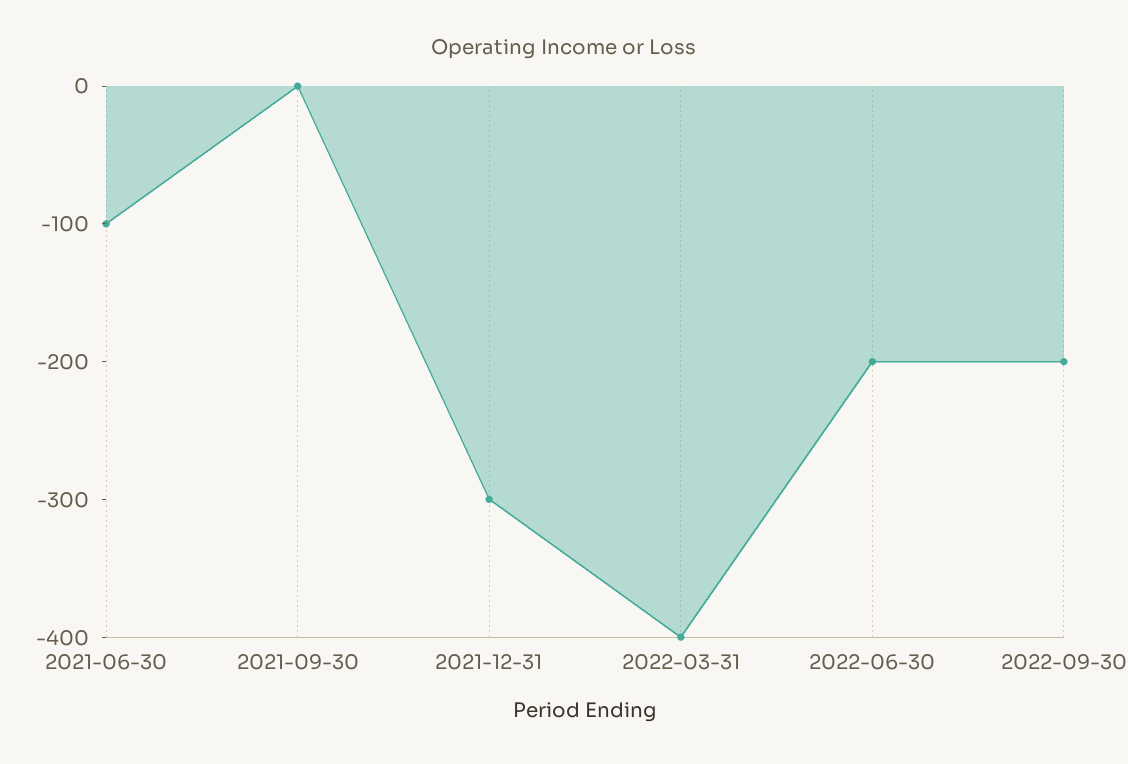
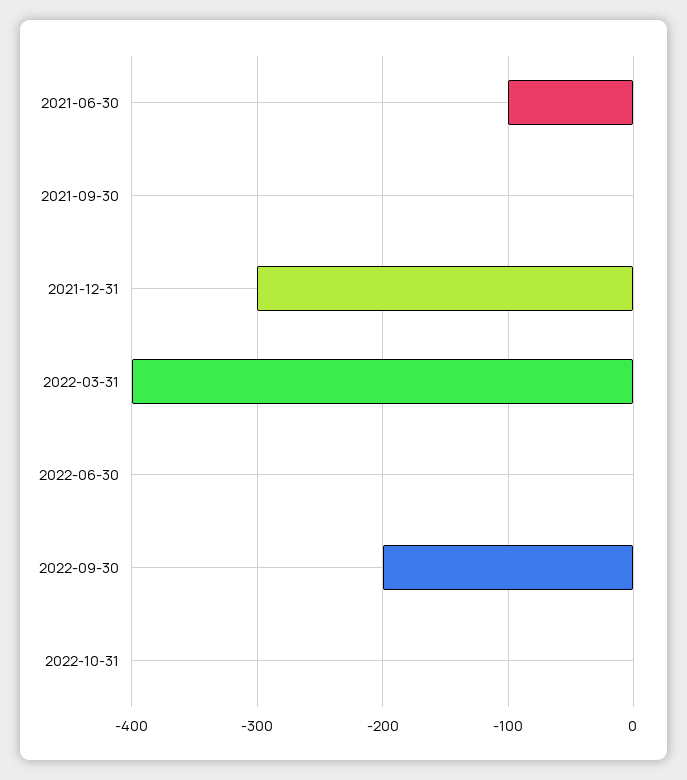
2022-06-30: -200 -> 0
2022-10-31: none -> 0

